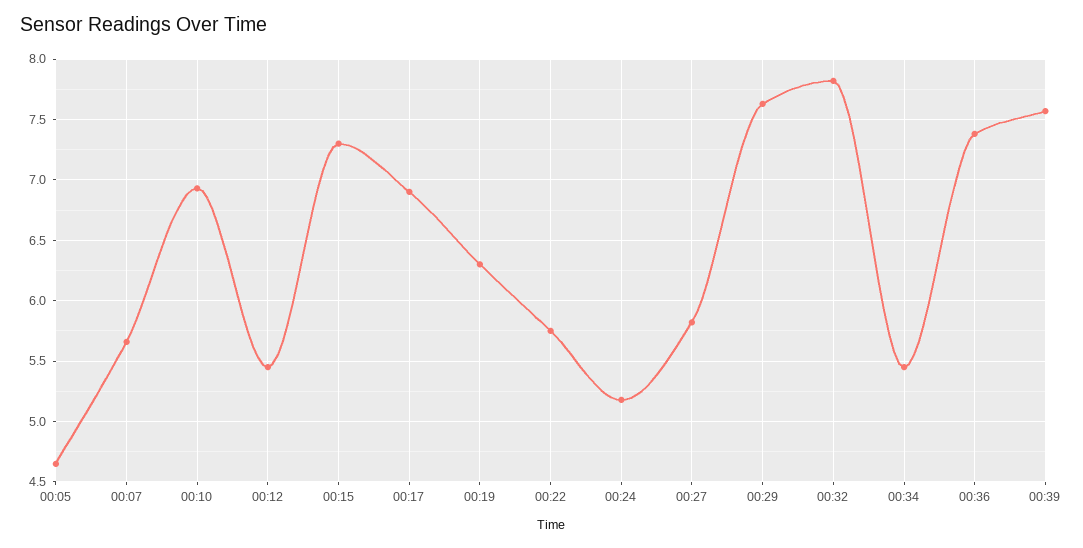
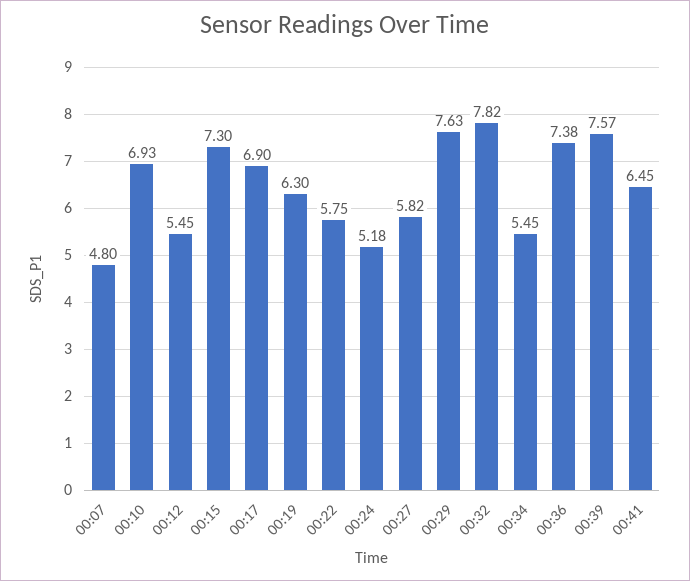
00:05: 4.65 -> none
00:07: 5.65 -> 4.8
00:41: none -> 6.45

